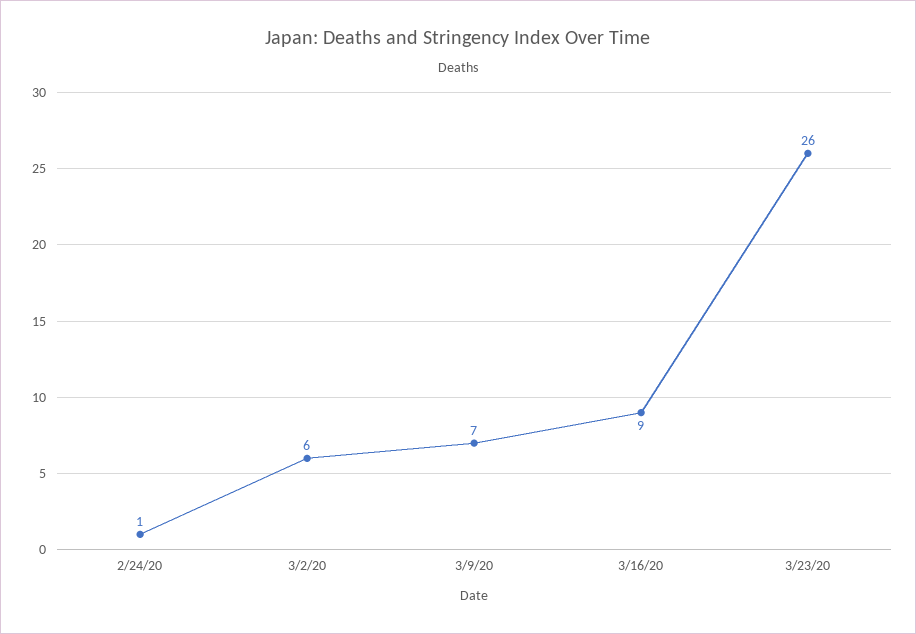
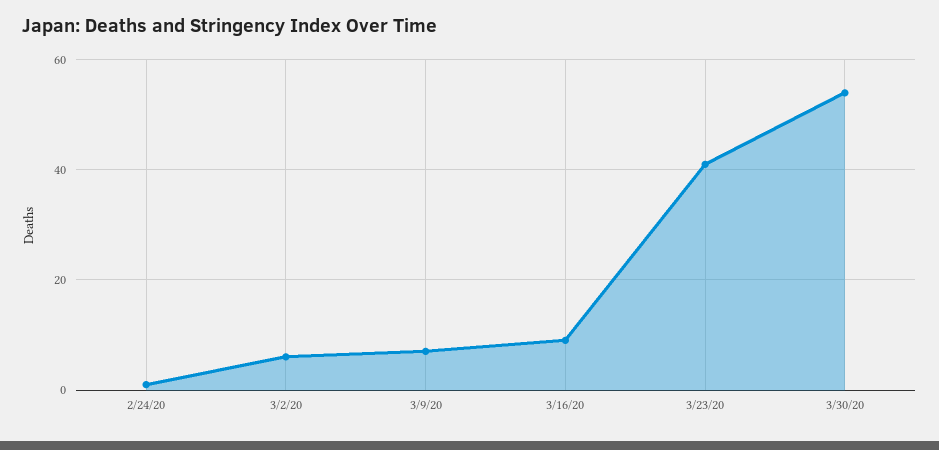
3/23/20: 26 -> 40
3/30/20: none -> 55

